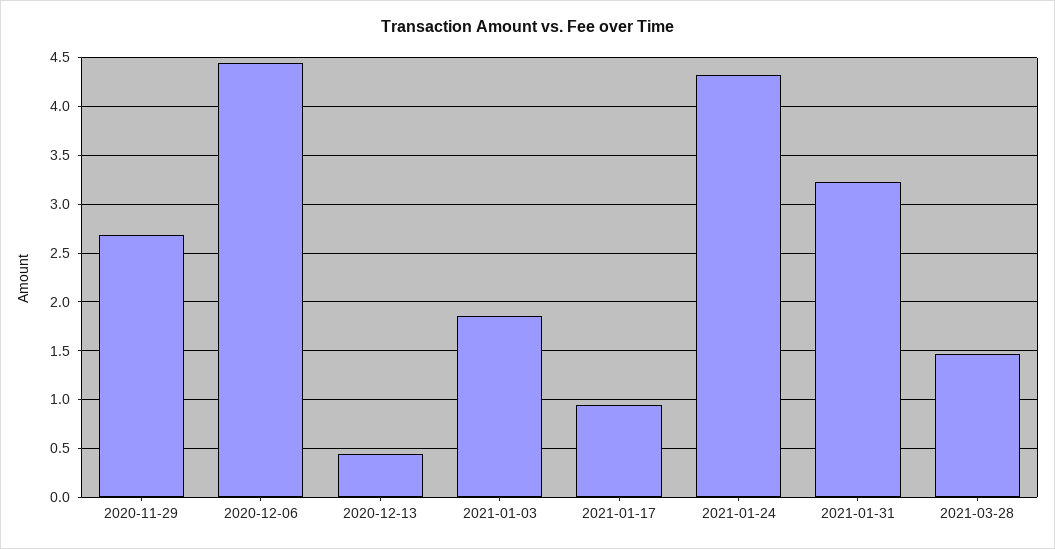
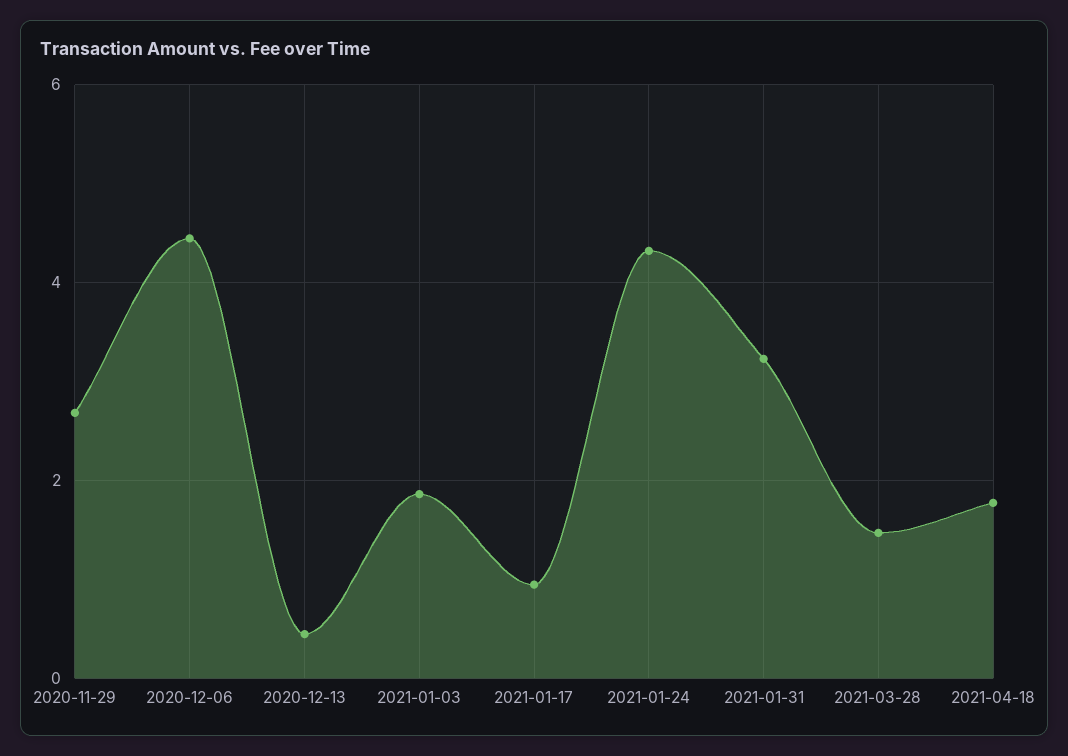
2021-04-18: none -> 1.8

